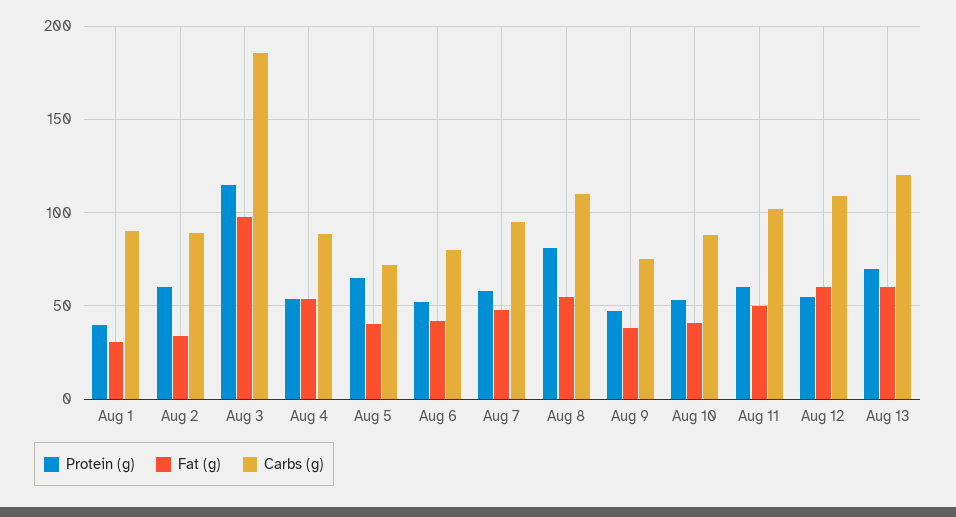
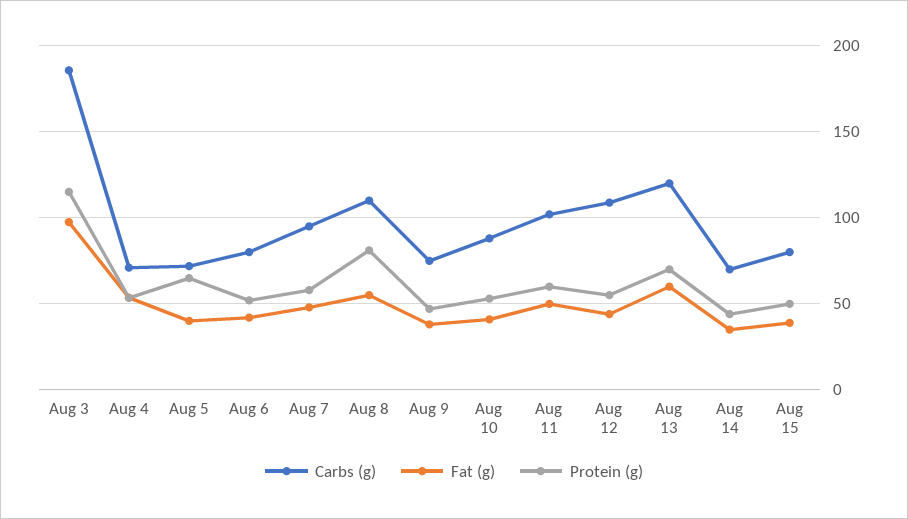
Protein (g), Aug 1: 40 -> none
Fat (g), Aug 1: 30 -> none
Carbs (g), Aug 1: 90 -> none
Protein (g), Aug 2: 60 -> none
Fat (g), Aug 2: 35 -> none
Carbs (g), Aug 2: 90 -> none
Carbs (g), Aug 4: 90 -> 70
Fat (g), Aug 12: 60 -> 45
Carbs (g), Aug 14: none -> 70
Fat (g), Aug 14: none -> 35
Protein (g), Aug 14: none -> 45
Carbs (g), Aug 15: none -> 80
Fat (g), Aug 15: none -> 40
Protein (g), Aug 15: none -> 50

